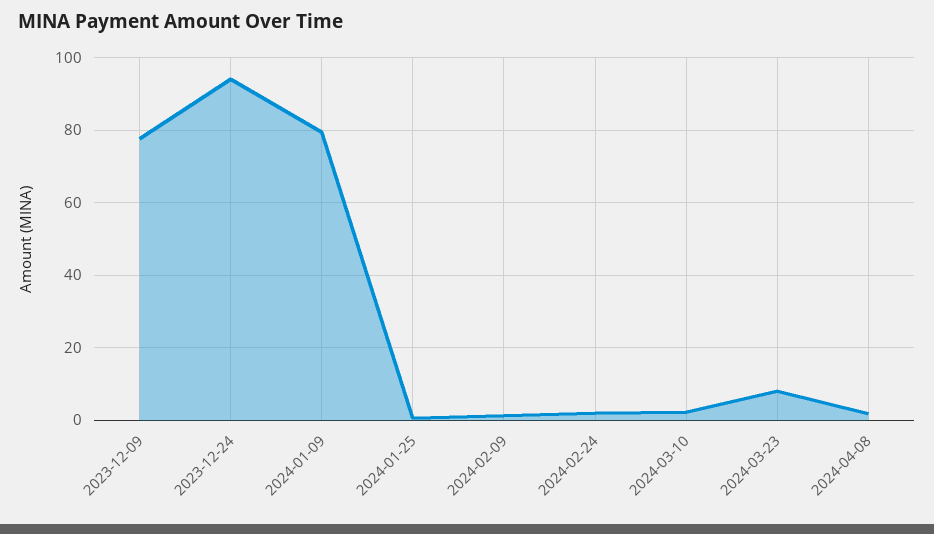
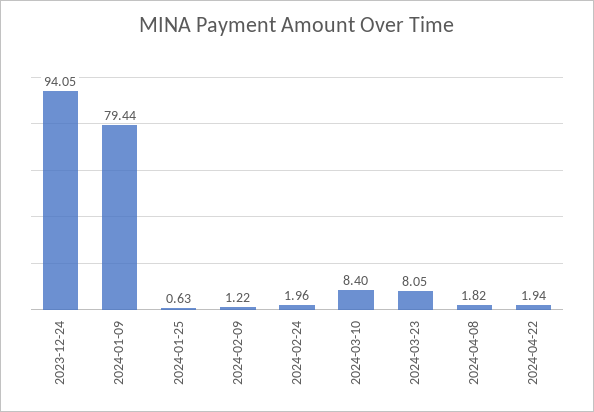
2023-12-09: 78 -> none
2024-03-10: 2 -> 8.4
2024-04-22: none -> 1.94

